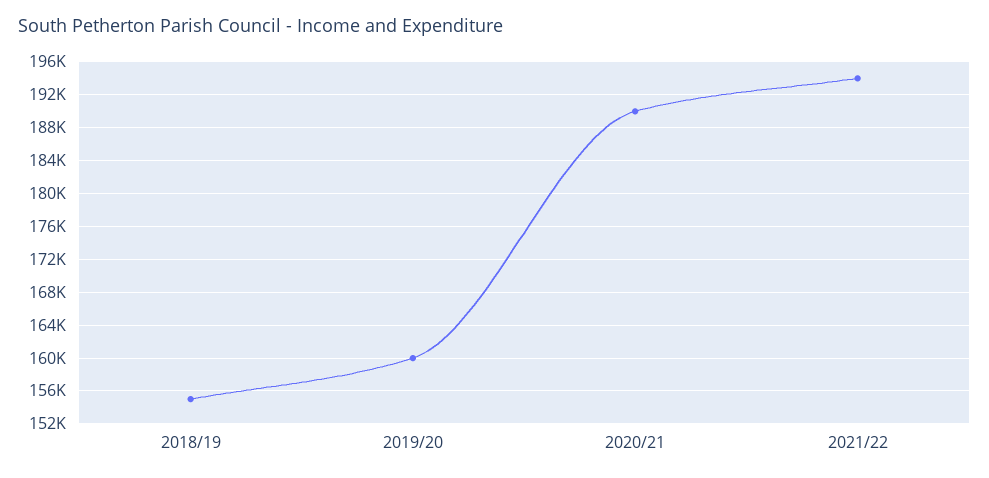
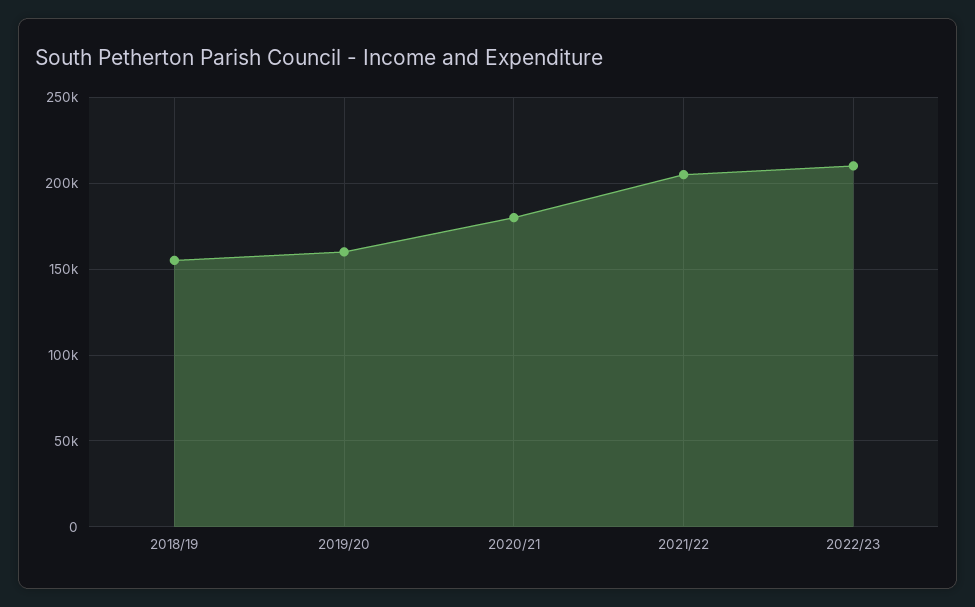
2020/21: 190000 -> 180000
2021/22: 194000 -> 205000
2022/23: none -> 210000

